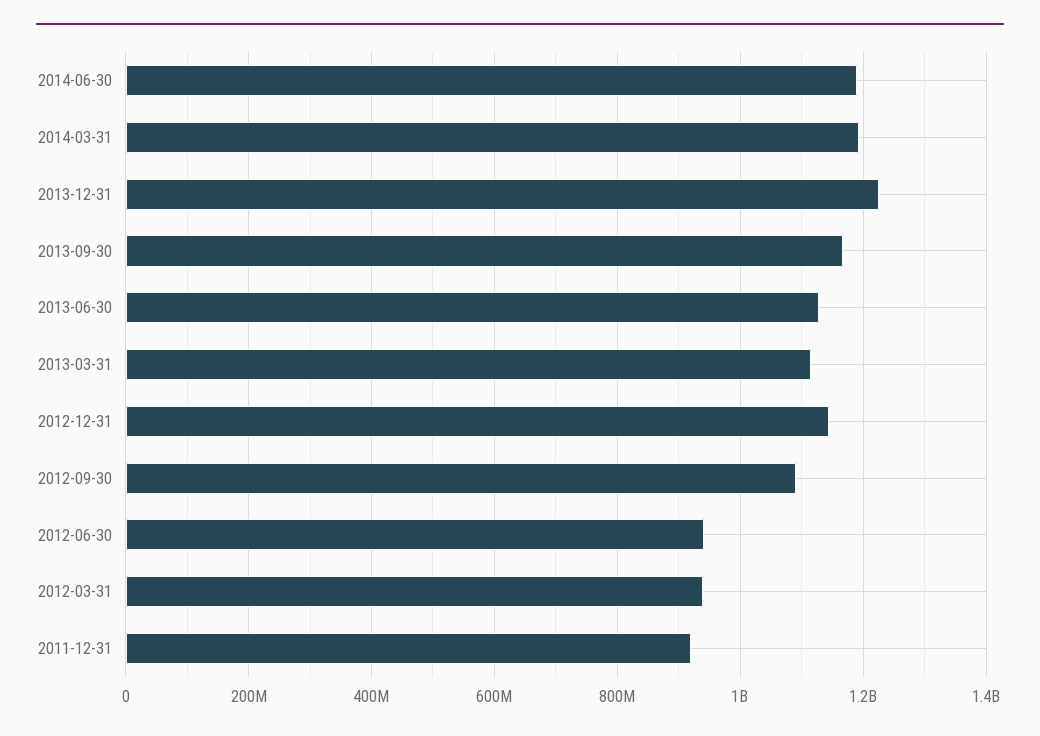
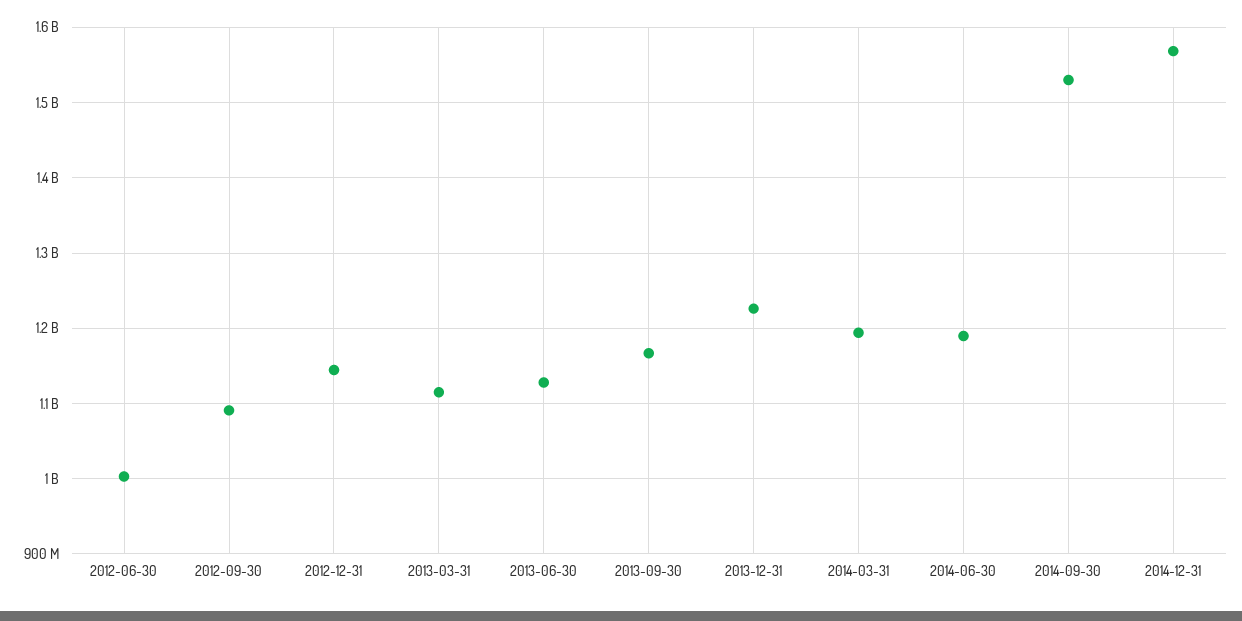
2012-06-30: 940000000 -> 1000000000
2012-03-31: 940000000 -> none
2011-12-31: 920000000 -> none
2014-09-30: none -> 1530000000
2014-12-31: none -> 1570000000

